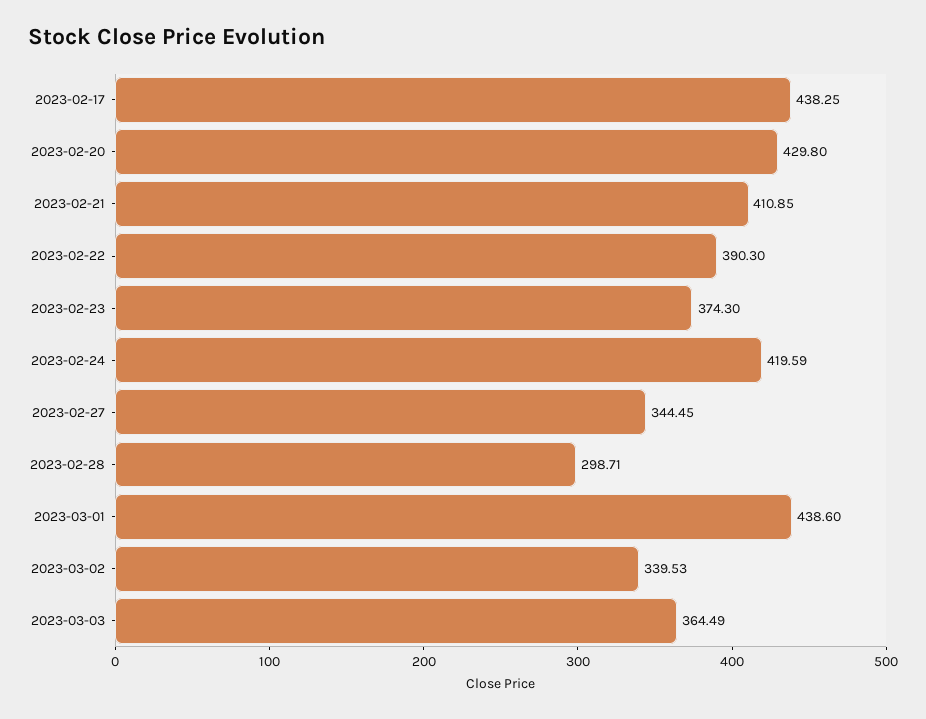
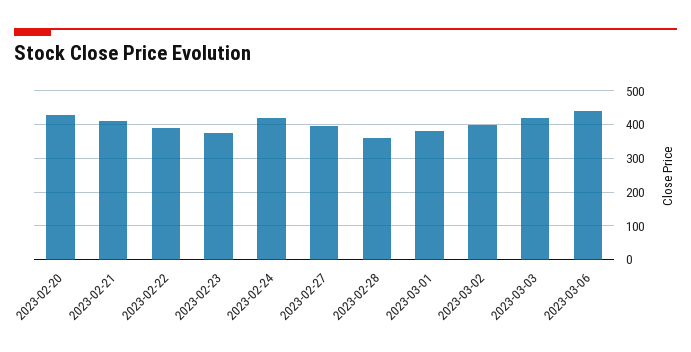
2023-02-17: 438.25 -> none
2023-02-27: 344.45 -> 400
2023-02-28: 298.71 -> 360
2023-03-01: 438.6 -> 380
2023-03-02: 339.53 -> 400
2023-03-03: 364.49 -> 420
2023-03-06: none -> 440

